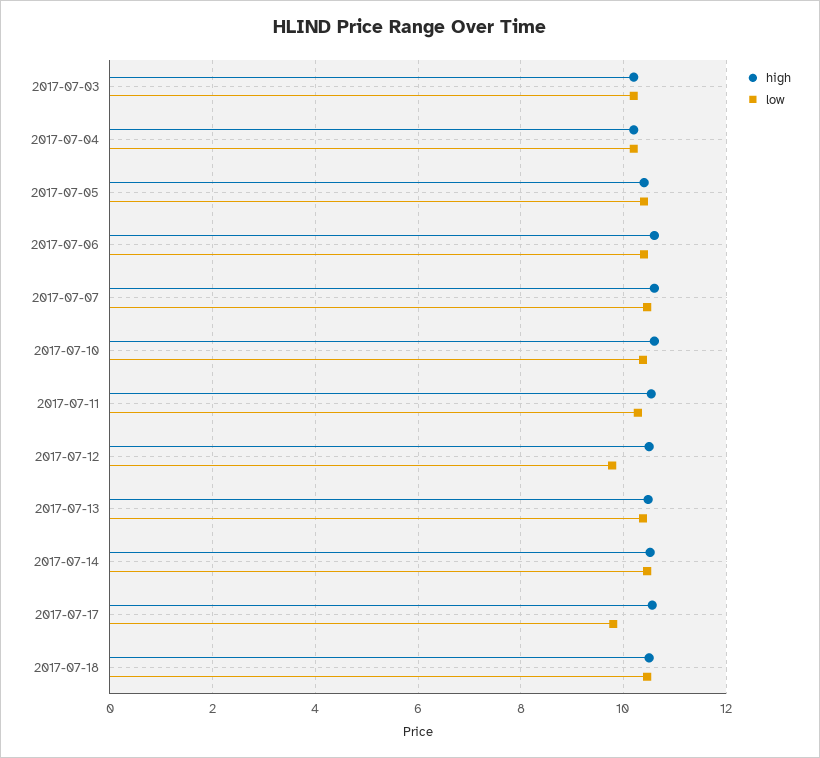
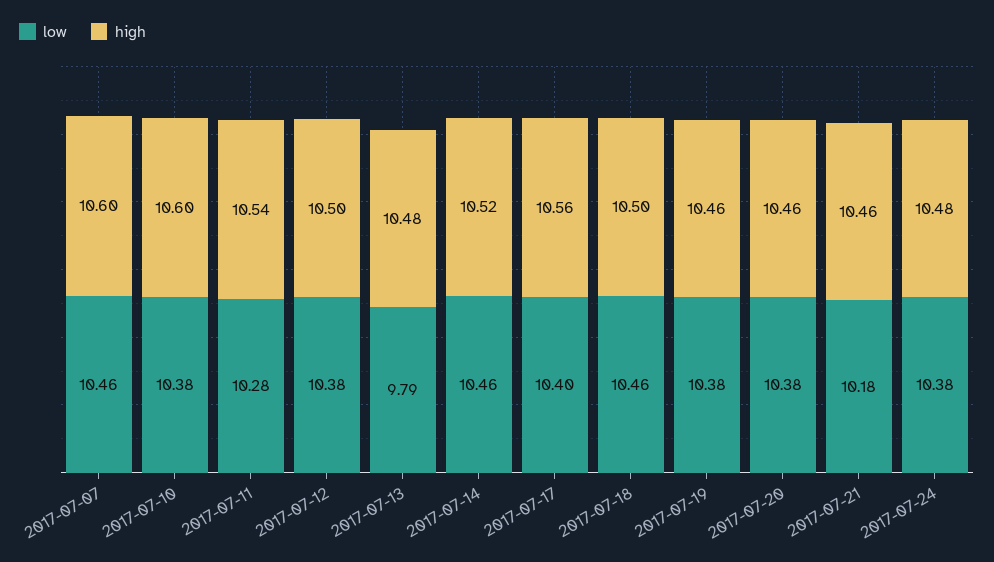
high, 2017-07-03: 10.2 -> none
low, 2017-07-03: 10.2 -> none
high, 2017-07-04: 10.2 -> none
low, 2017-07-04: 10.2 -> none
high, 2017-07-05: 10.4 -> none
low, 2017-07-05: 10.4 -> none
high, 2017-07-06: 10.6 -> none
low, 2017-07-06: 10.4 -> none
low, 2017-07-12: 9.8 -> 10.38
low, 2017-07-13: 10.4 -> 9.79
low, 2017-07-17: 9.8 -> 10.4
low, 2017-07-19: none -> 10.38
high, 2017-07-19: none -> 10.46
low, 2017-07-20: none -> 10.38
high, 2017-07-20: none -> 10.46
low, 2017-07-21: none -> 10.18
high, 2017-07-21: none -> 10.46
low, 2017-07-24: none -> 10.38
high, 2017-07-24: none -> 10.48

